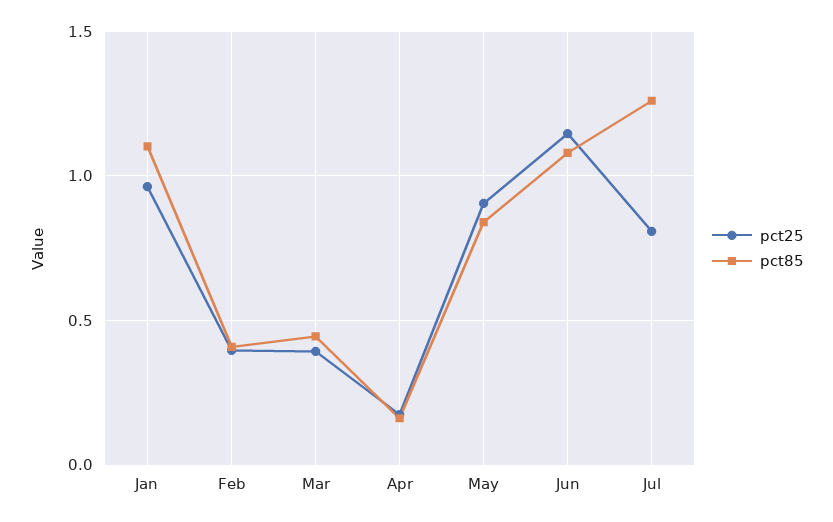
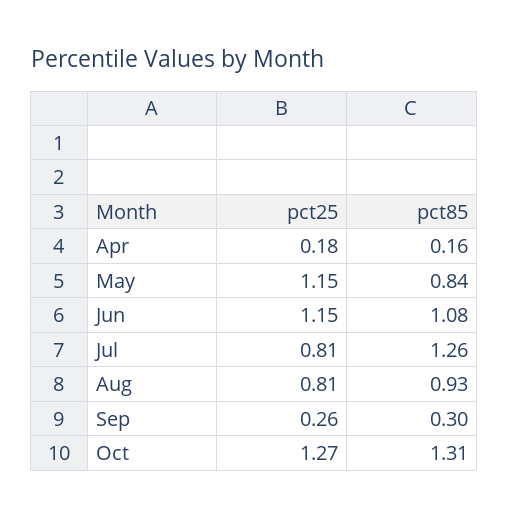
pct25, Jan: 0.95 -> none
pct85, Jan: 1.1 -> none
pct25, Feb: 0.4 -> none
pct85, Feb: 0.4 -> none
pct25, Mar: 0.4 -> none
pct85, Mar: 0.45 -> none
pct25, May: 0.9 -> 1.15
pct25, Aug: none -> 0.81
pct85, Aug: none -> 0.93
pct25, Sep: none -> 0.26
pct85, Sep: none -> 0.3
pct25, Oct: none -> 1.27
pct85, Oct: none -> 1.31

